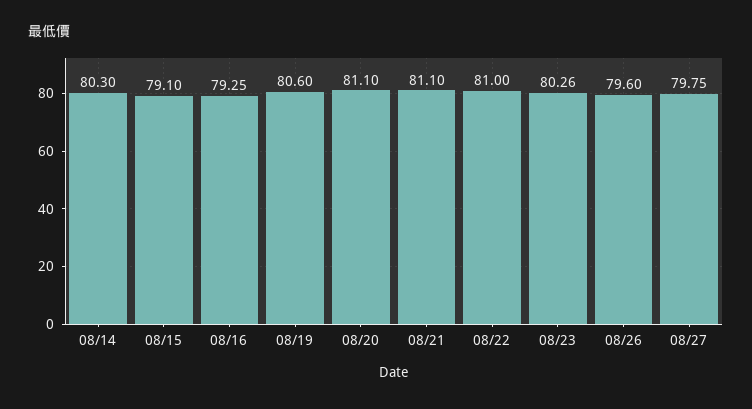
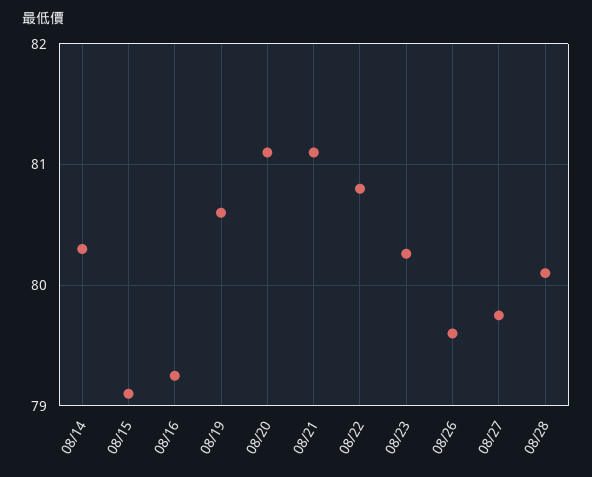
08/22: 81 -> 80.8
08/28: none -> 80.1

